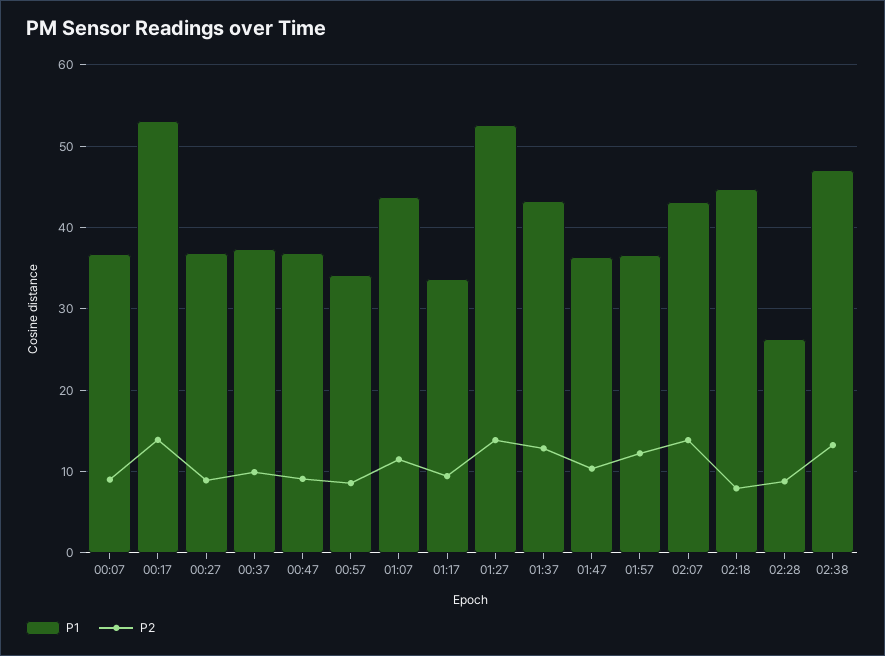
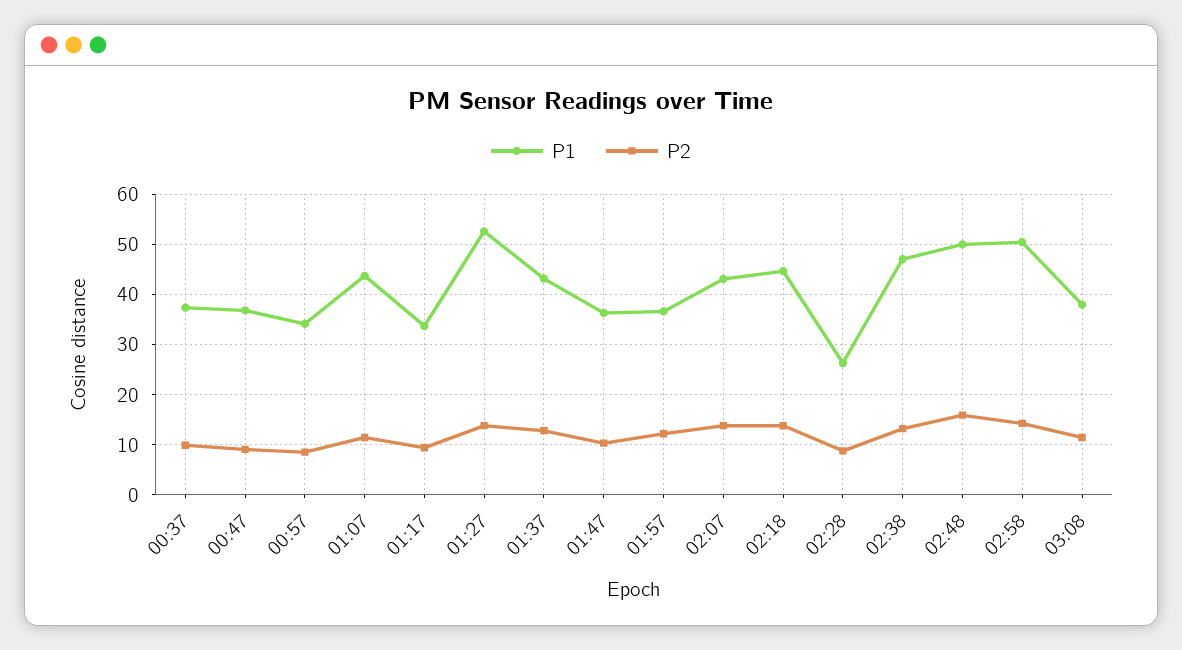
P1, 00:07: 37 -> none
P2, 00:07: 9 -> none
P1, 00:17: 53 -> none
P2, 00:17: 14 -> none
P1, 00:27: 37 -> none
P2, 00:27: 9 -> none
P2, 02:18: 8 -> 14
P1, 02:48: none -> 50
P2, 02:48: none -> 16
P1, 02:58: none -> 50
P2, 02:58: none -> 14
P1, 03:08: none -> 38
P2, 03:08: none -> 12

